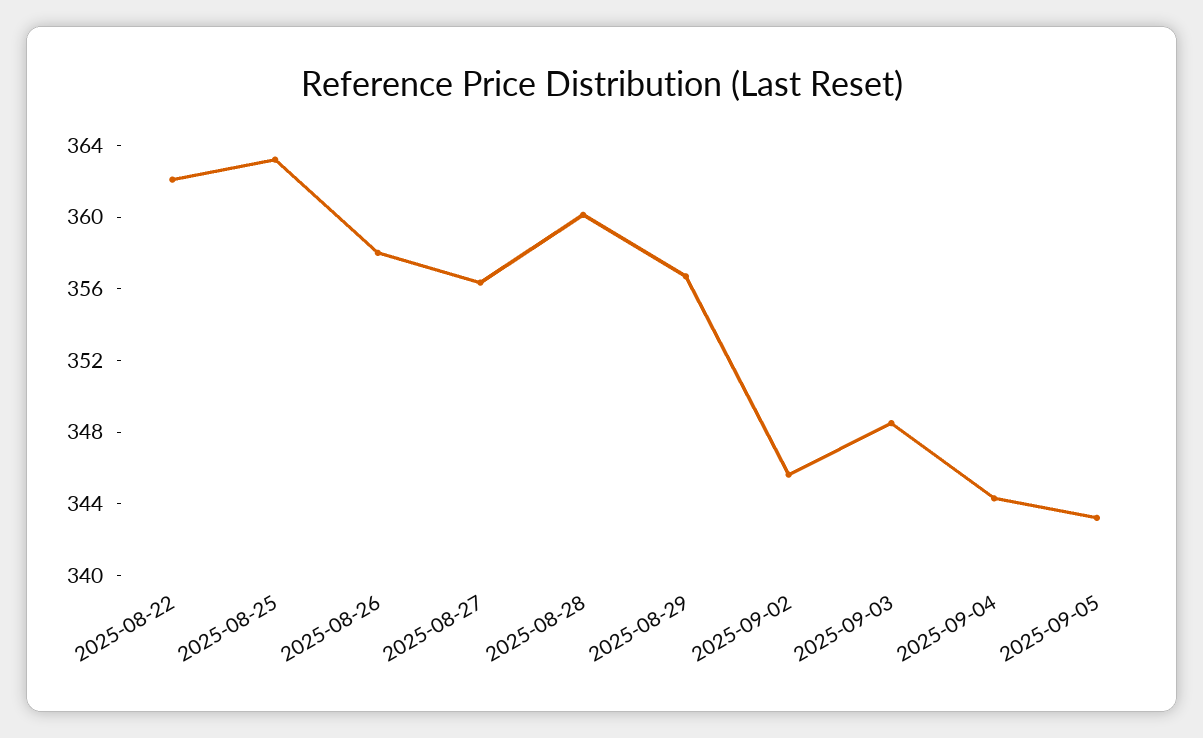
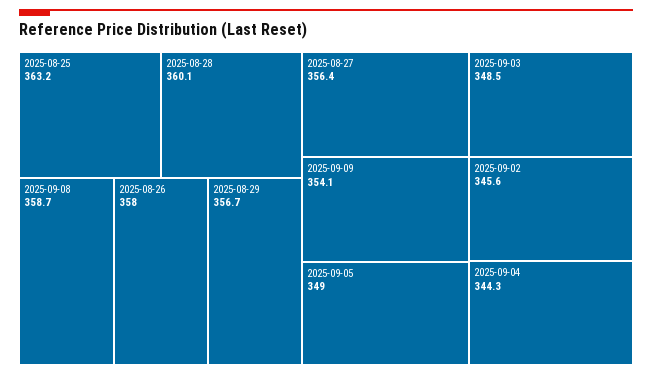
2025-08-22: 362 -> none
2025-09-05: 343 -> 349
2025-09-08: none -> 358.7
2025-09-09: none -> 354.1

